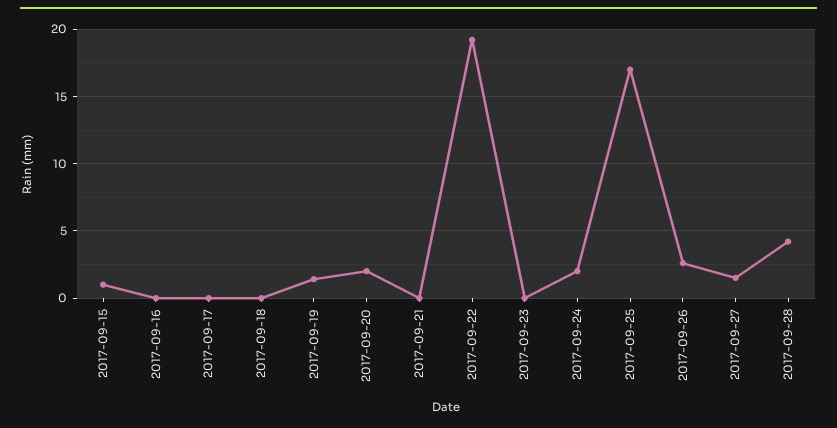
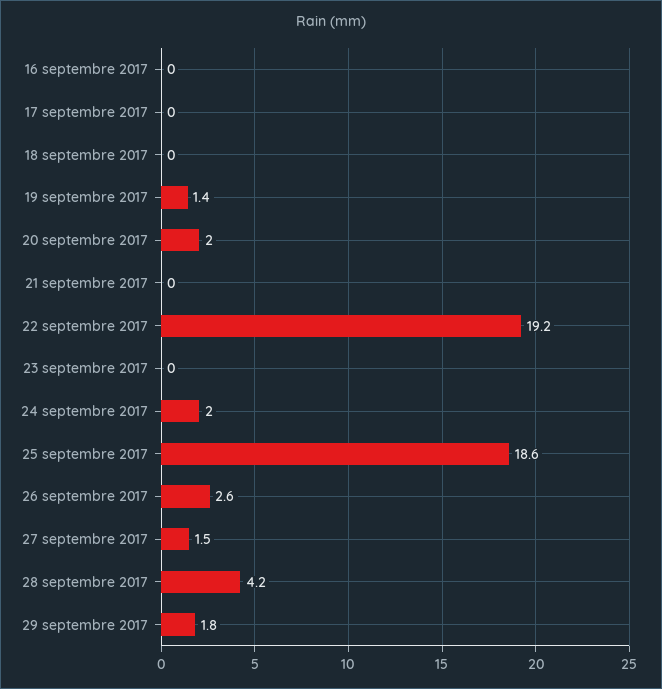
2017-09-15: 1 -> none
2017-09-25: 17 -> 18.6
29 septembre 2017: none -> 1.8

